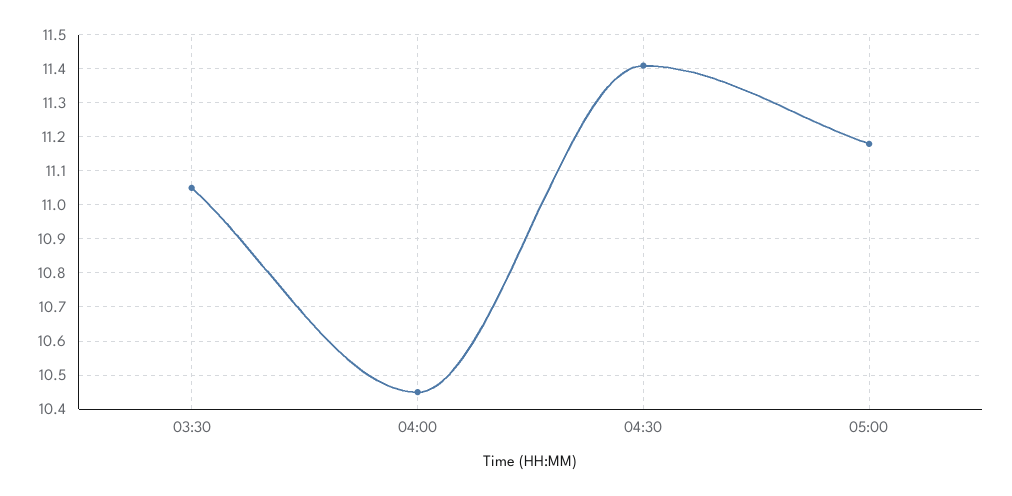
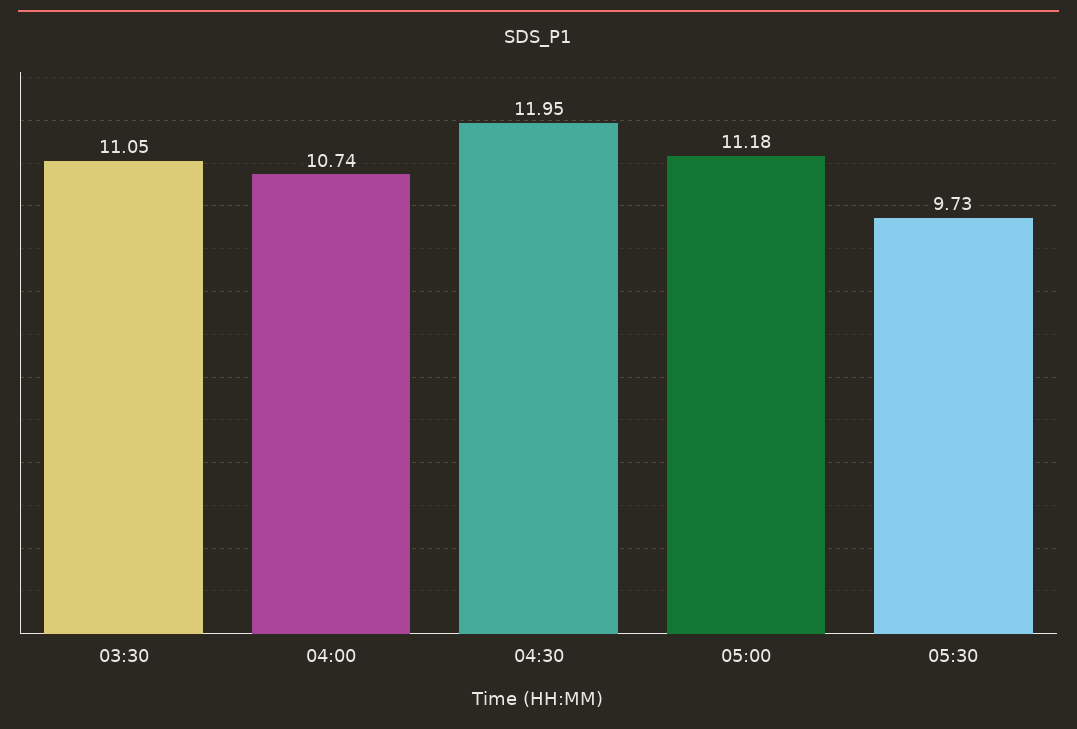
04:00: 10.45 -> 10.74
04:30: 11.4 -> 11.95
05:30: none -> 9.73

